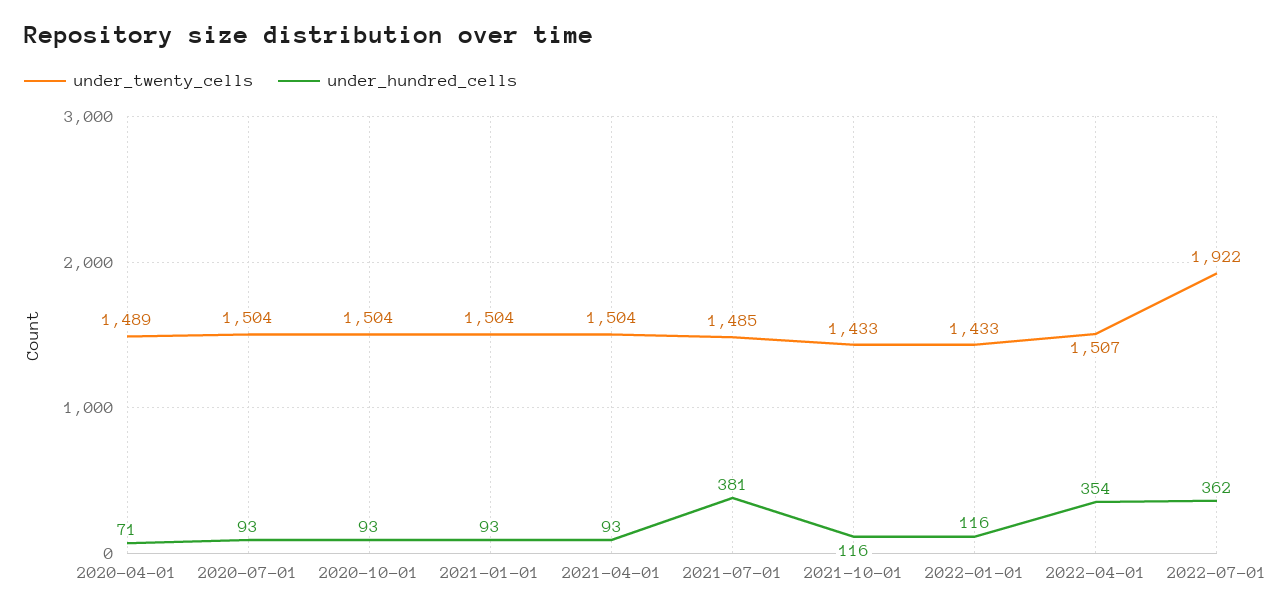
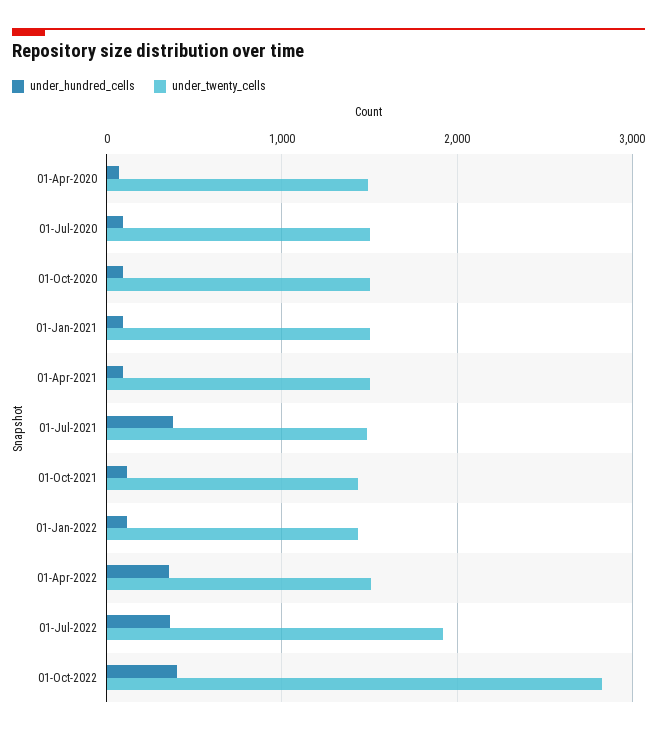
under_hundred_cells, 01-Oct-2022: none -> 400
under_twenty_cells, 01-Oct-2022: none -> 2800

